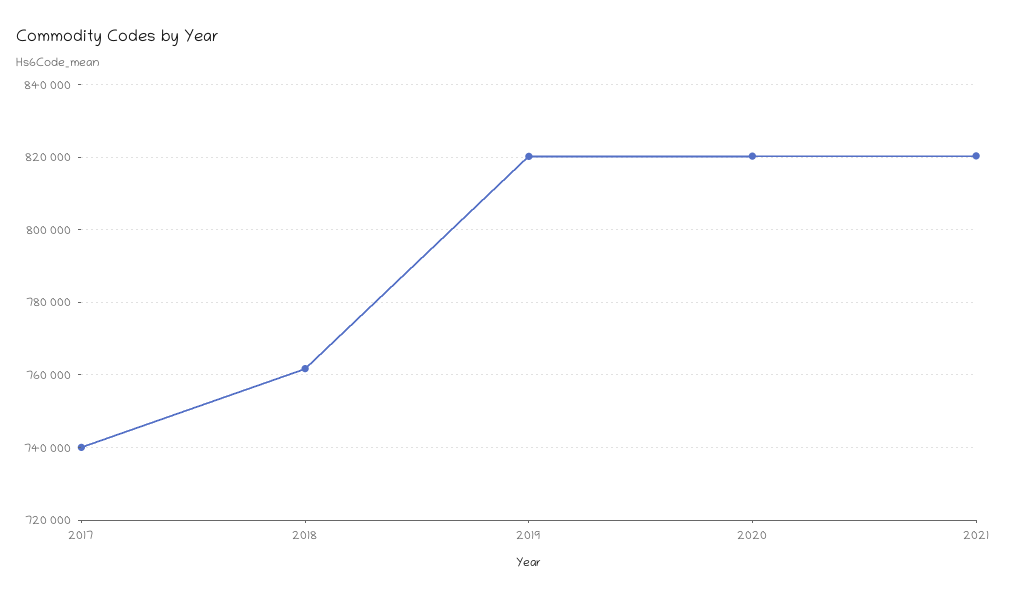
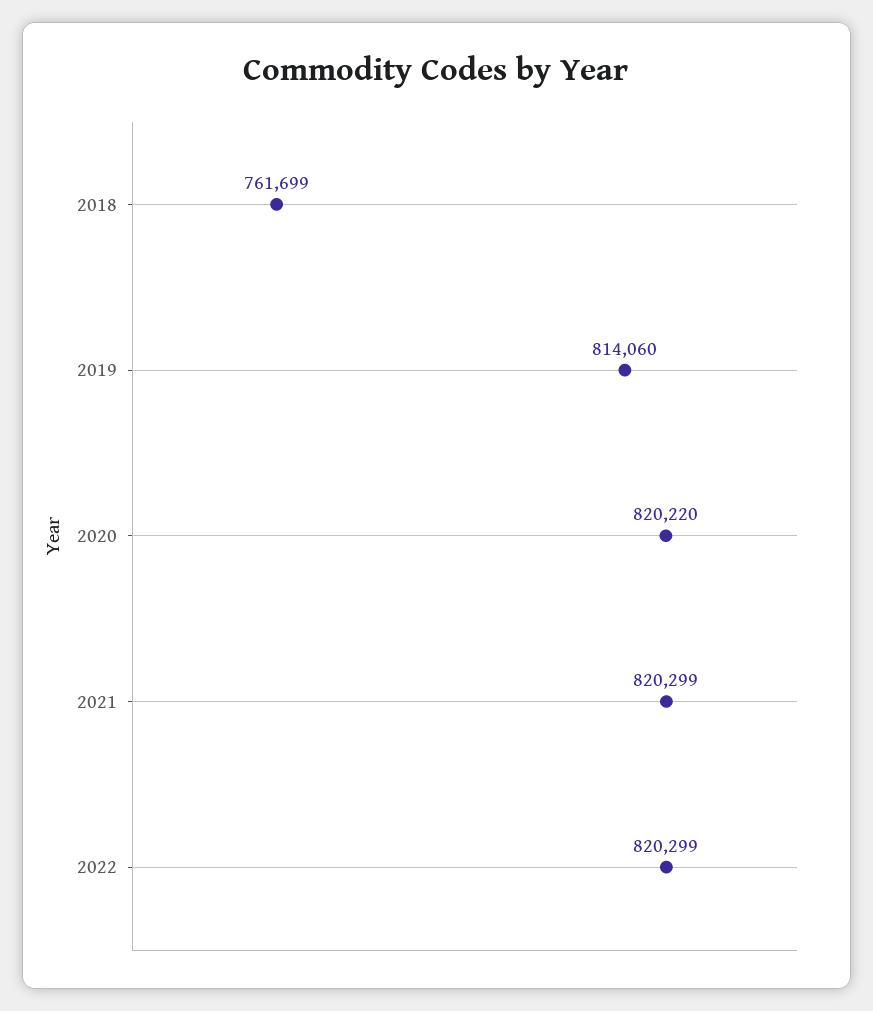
2017: 740000 -> none
2019: 820000 -> 814060
2022: none -> 820299

